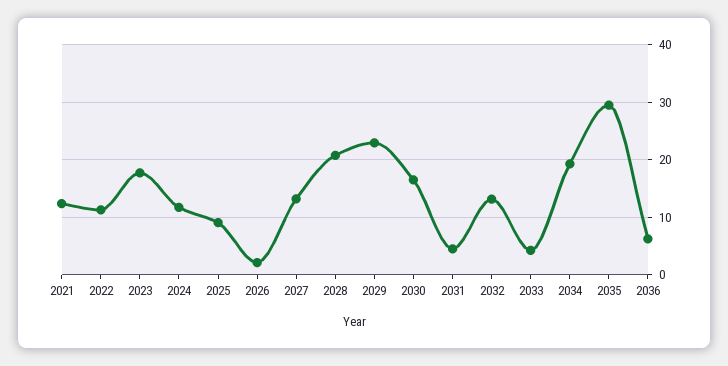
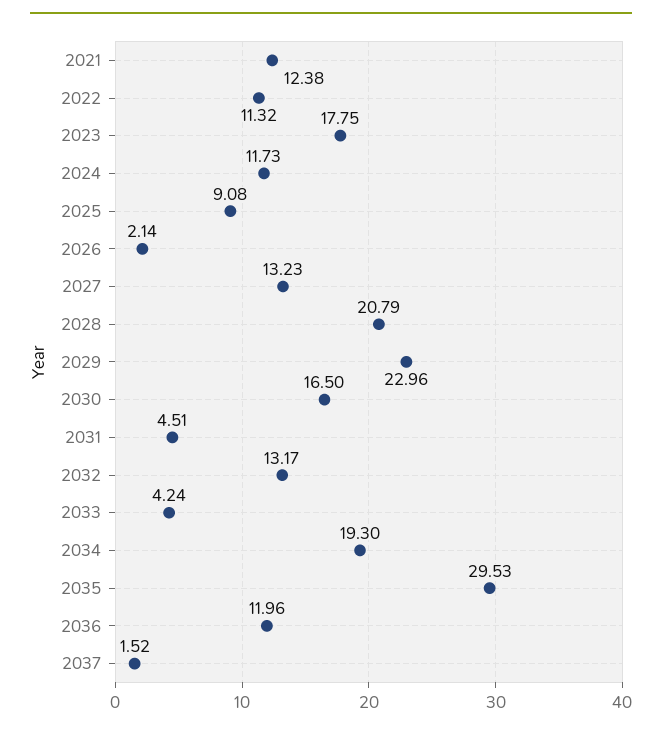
2036: 6 -> 11.96
2037: none -> 1.52

